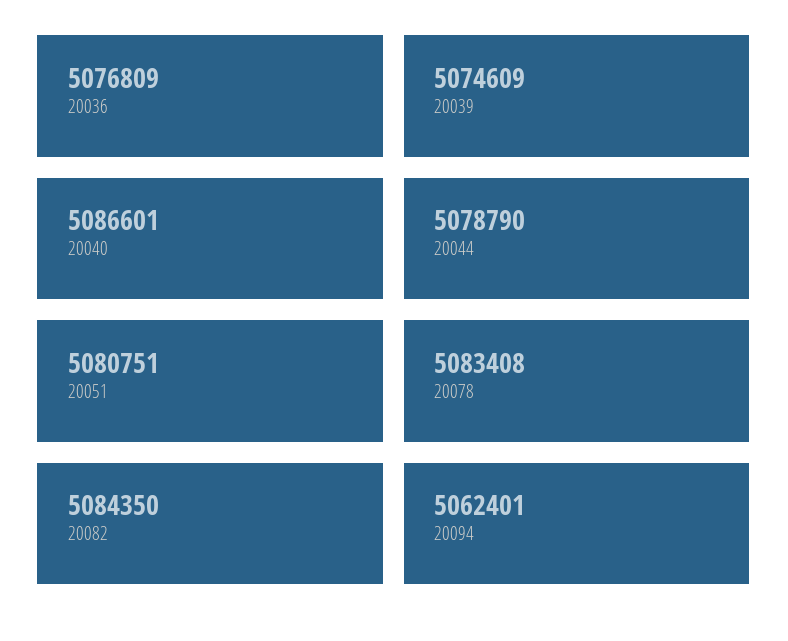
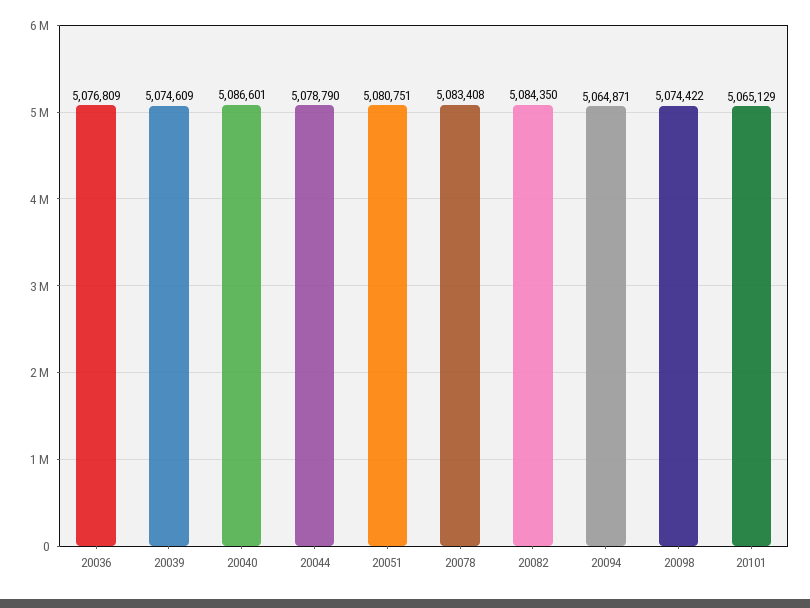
20094: 5062401 -> 5064871
20098: none -> 5074422
20101: none -> 5065129

